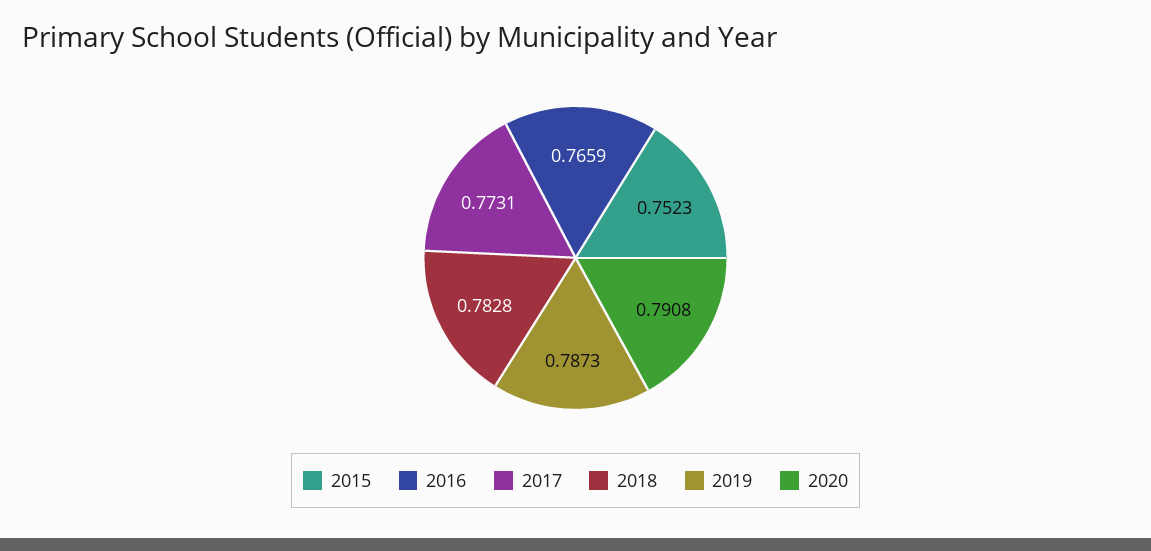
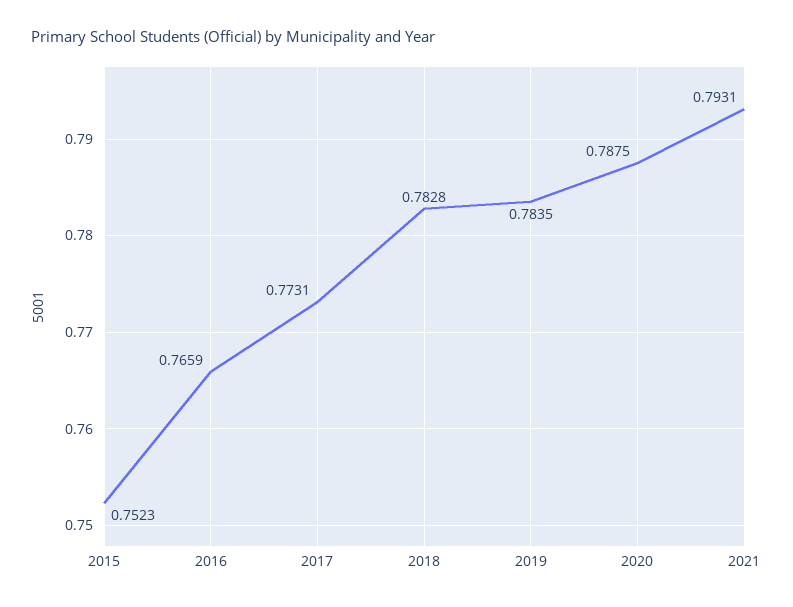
2019: 0.7873 -> 0.7835
2020: 0.7908 -> 0.7875
2021: none -> 0.7931

